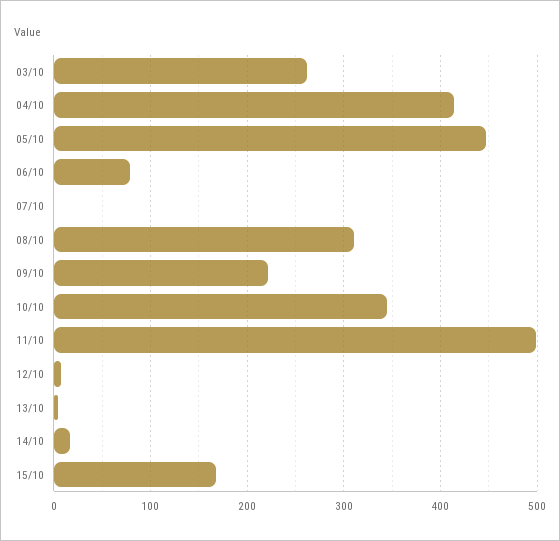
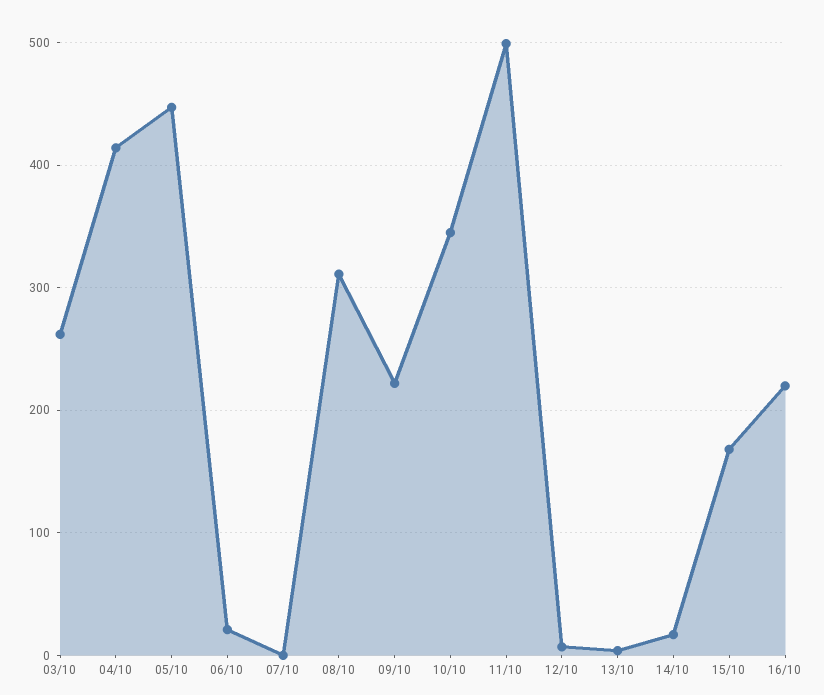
06/10: 80 -> 20
16/10: none -> 220

